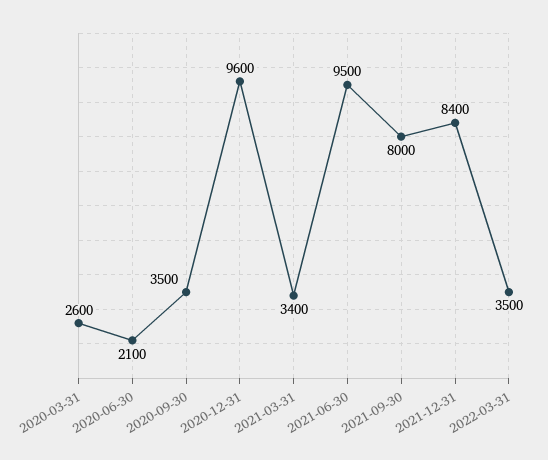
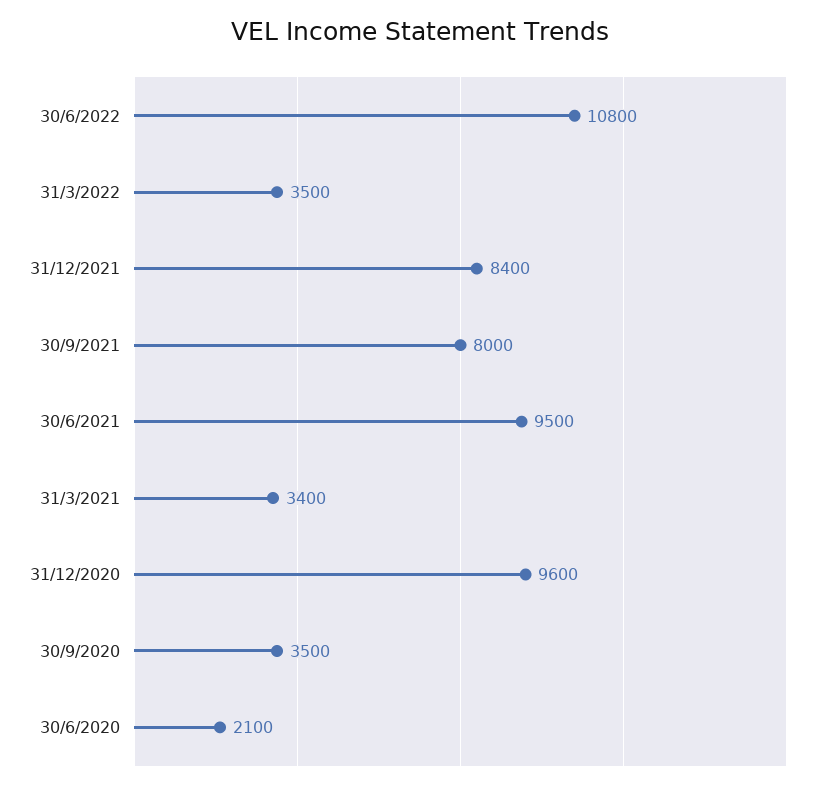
2020-03-31: 2600 -> none
30/6/2022: none -> 10800

